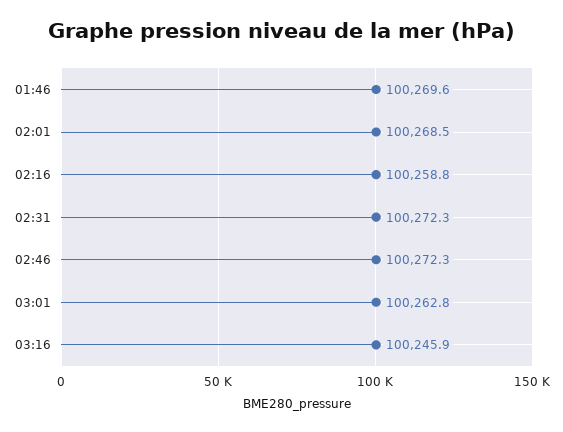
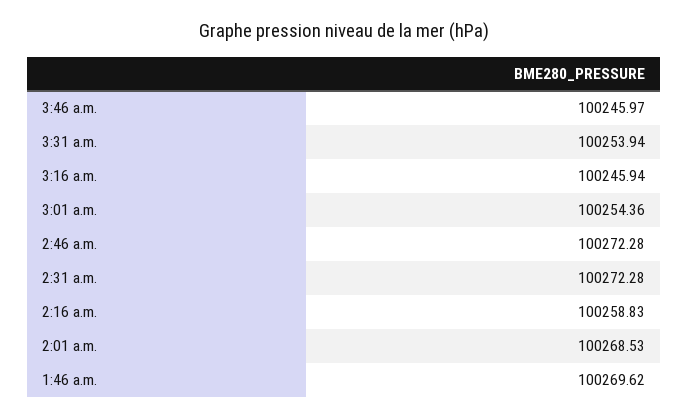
03:01: 100262.8 -> 100254.36
3:46 a.m.: none -> 100245.97
3:31 a.m.: none -> 100253.94

